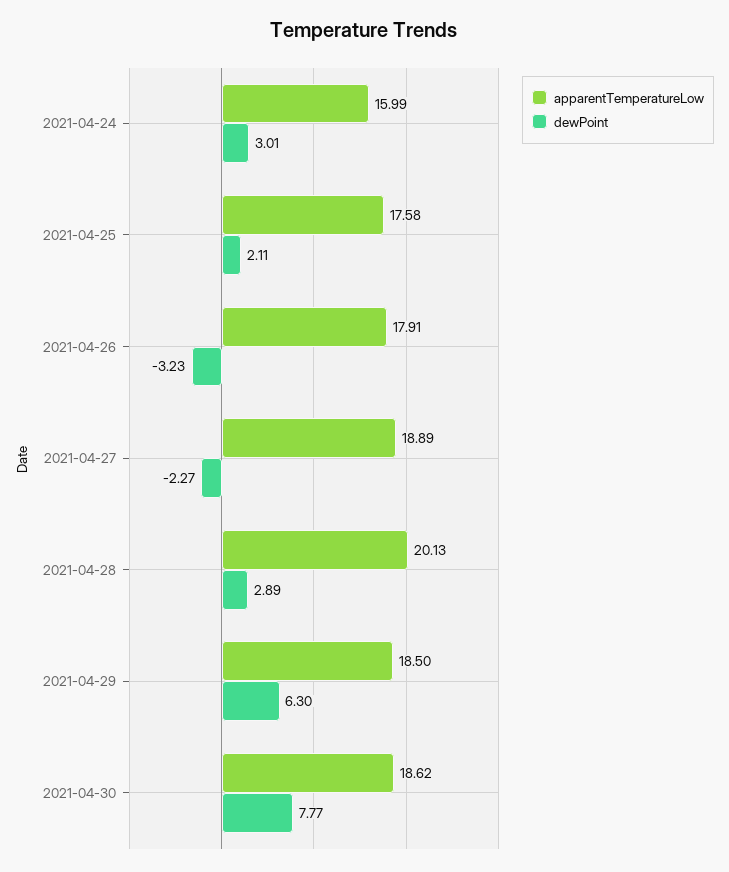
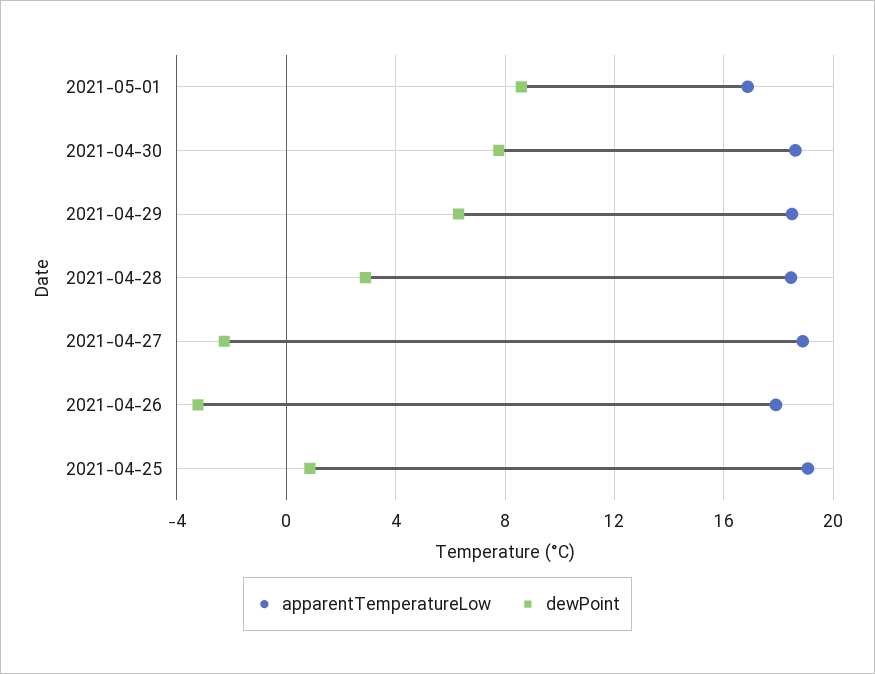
apparentTemperatureLow, 2021-04-24: 15.99 -> none
dewPoint, 2021-04-24: 3.01 -> none
apparentTemperatureLow, 2021-04-25: 17.58 -> 19
dewPoint, 2021-04-25: 2.11 -> 1
apparentTemperatureLow, 2021-04-28: 20.13 -> 18.5
apparentTemperatureLow, 2021-05-01: none -> 17
dewPoint, 2021-05-01: none -> 8.5

